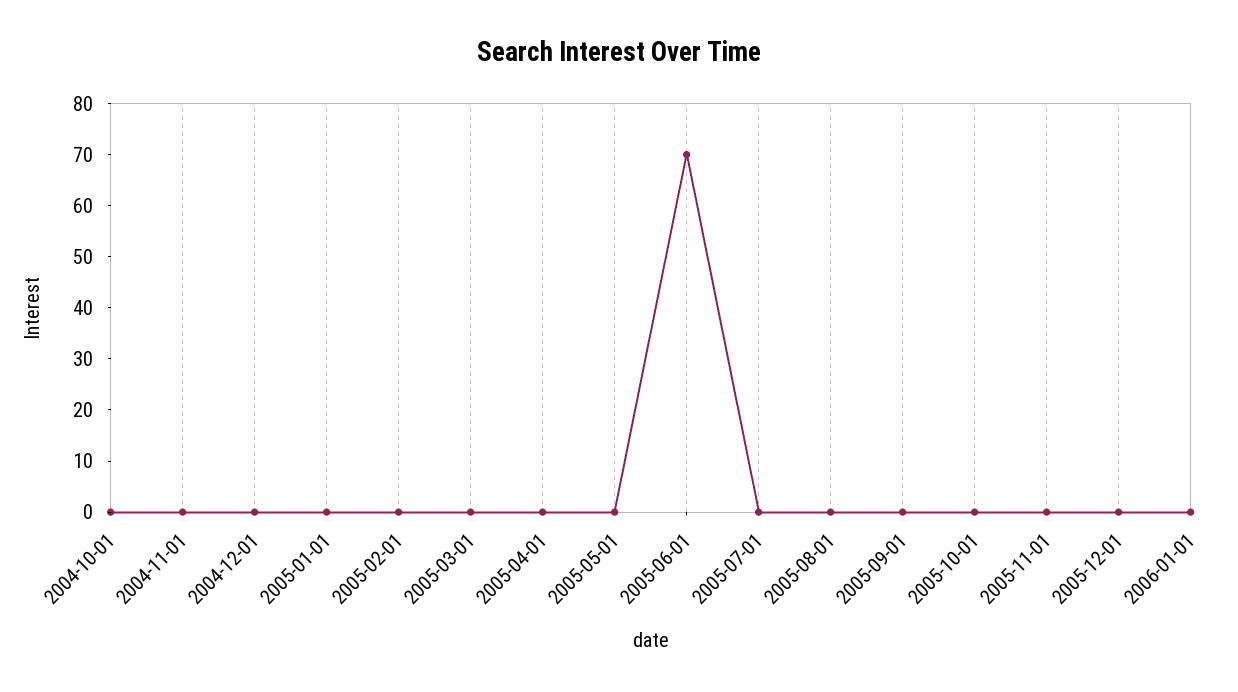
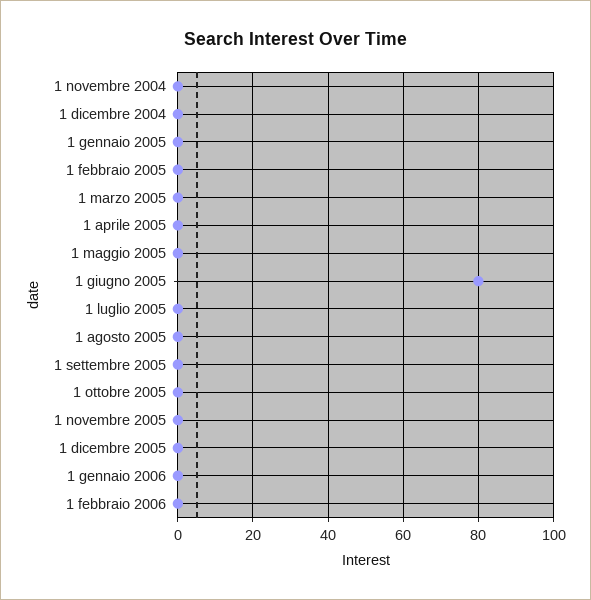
2004-10-01: 0 -> none
2005-06-01: 70 -> 80
1 febbraio 2006: none -> 0

